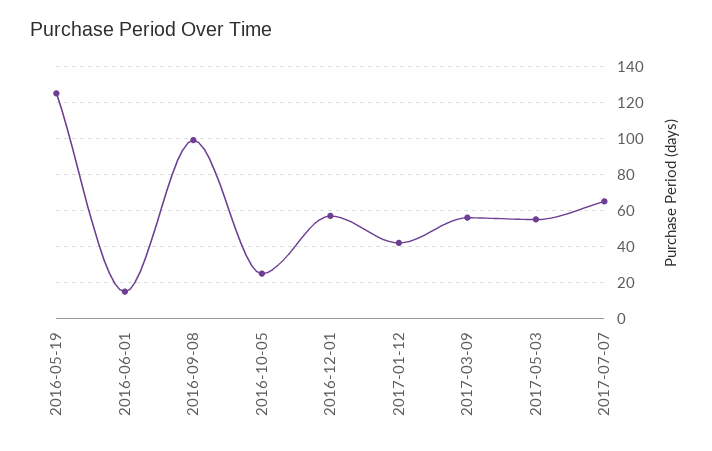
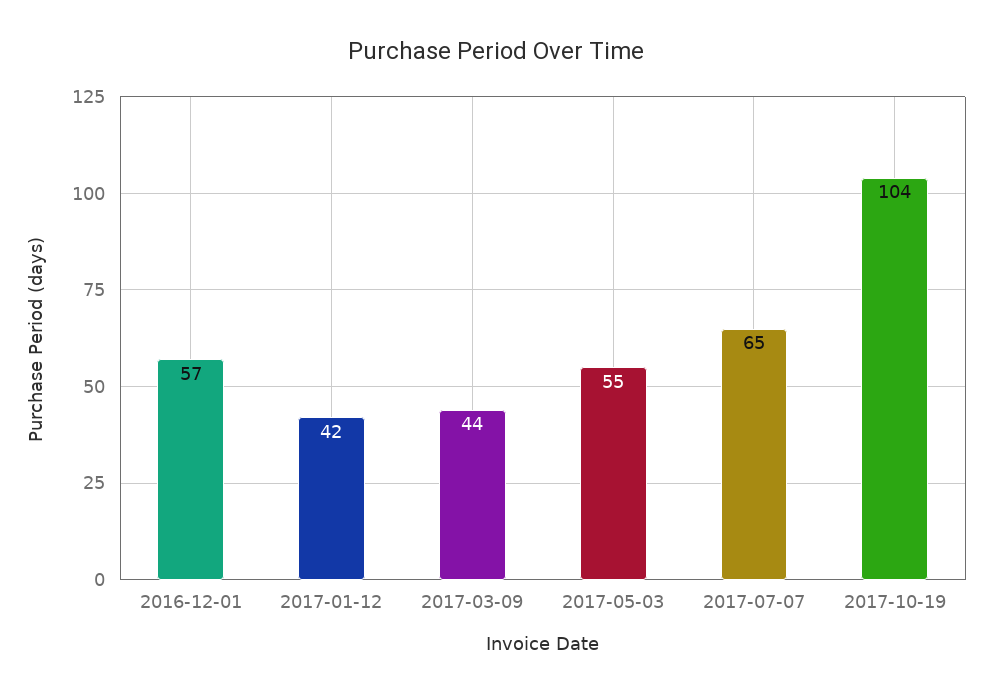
2016-05-19: 125 -> none
2016-06-01: 15 -> none
2016-09-08: 100 -> none
2016-10-05: 25 -> none
2017-03-09: 55 -> 44
2017-10-19: none -> 104

